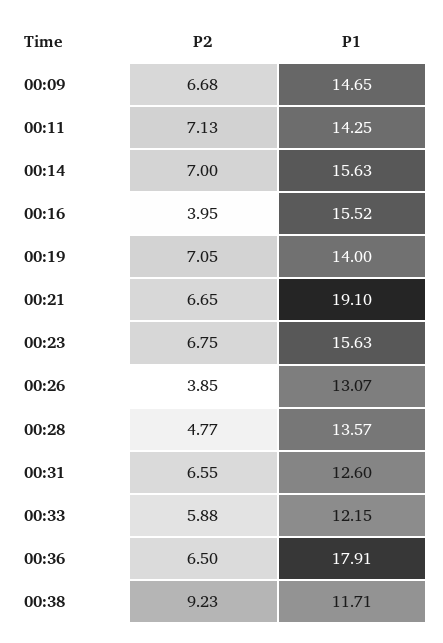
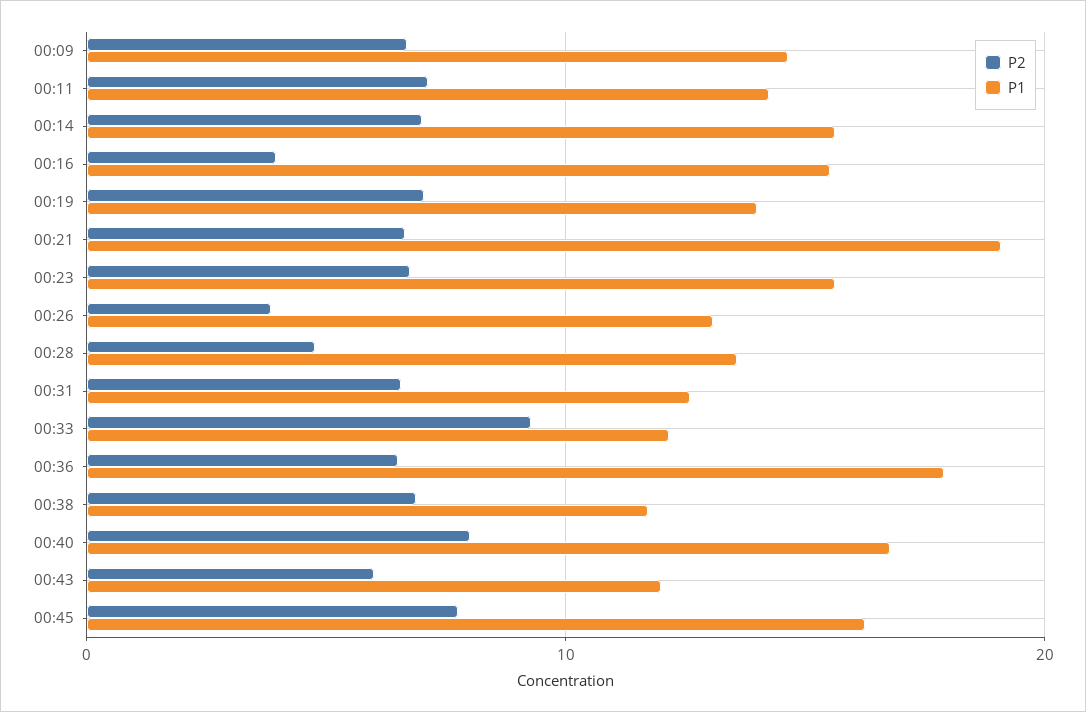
P2, 00:33: 5.88 -> 9
P2, 00:38: 9.23 -> 7
P2, 00:40: none -> 8
P1, 00:40: none -> 17
P2, 00:43: none -> 6
P1, 00:43: none -> 12
P2, 00:45: none -> 8
P1, 00:45: none -> 16

